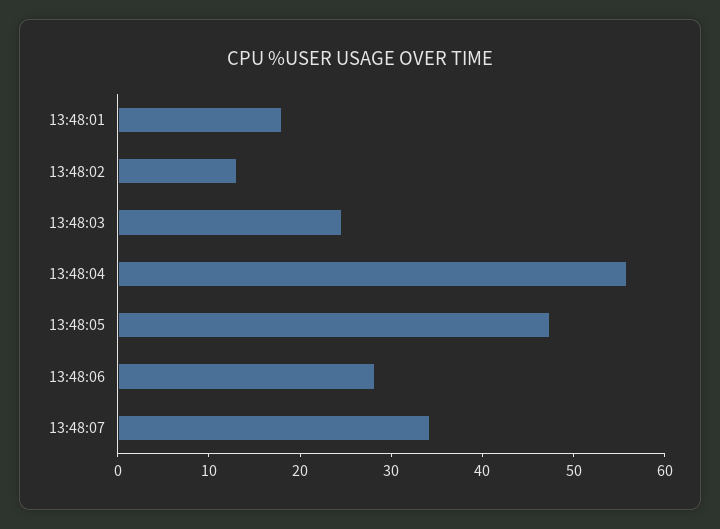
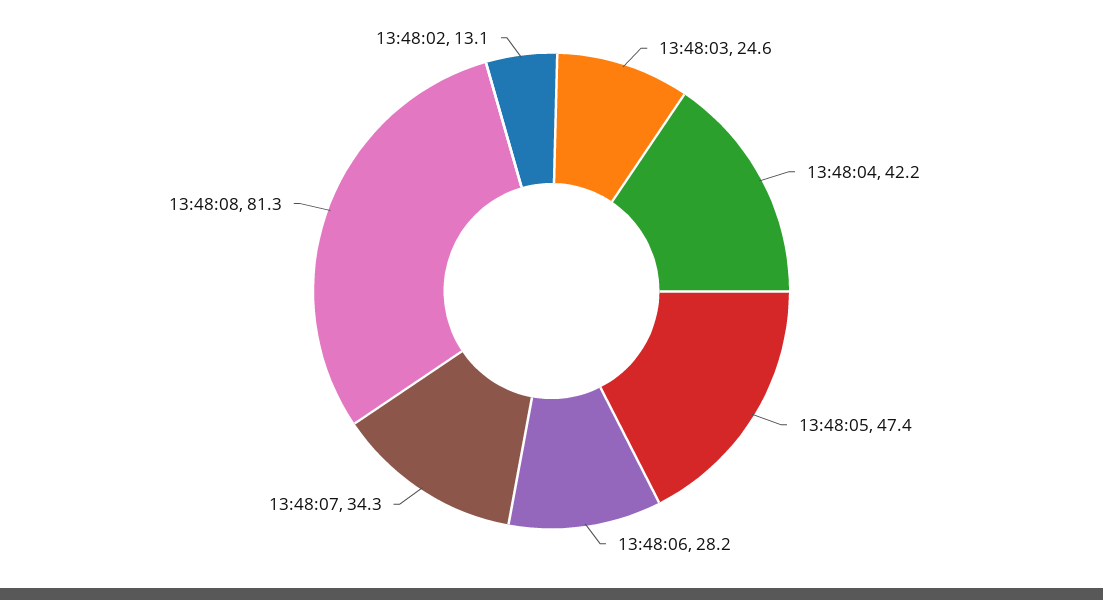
13:48:01: 18 -> none
13:48:04: 56 -> 42.2
13:48:08: none -> 81.3

